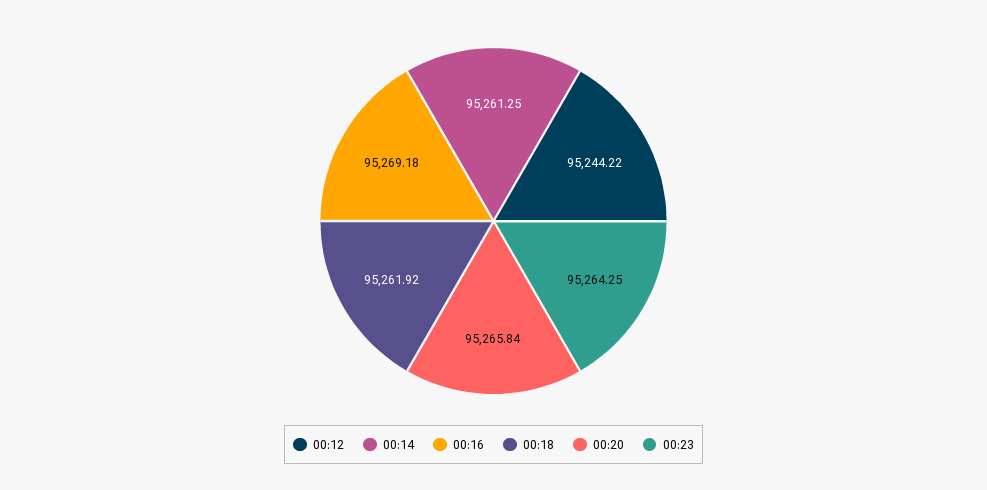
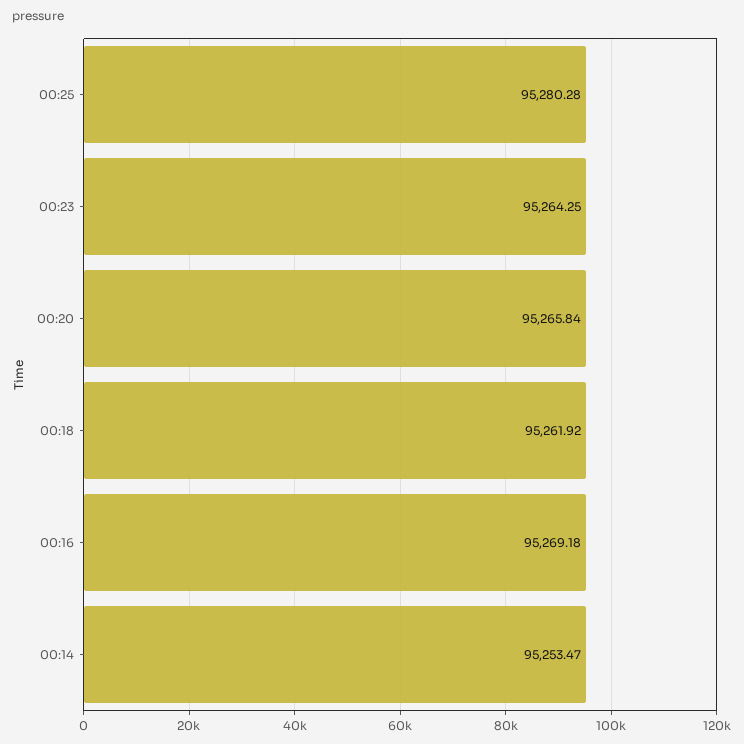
00:12: 95244.22 -> none
00:14: 95261.25 -> 95253.47
00:25: none -> 95280.28

